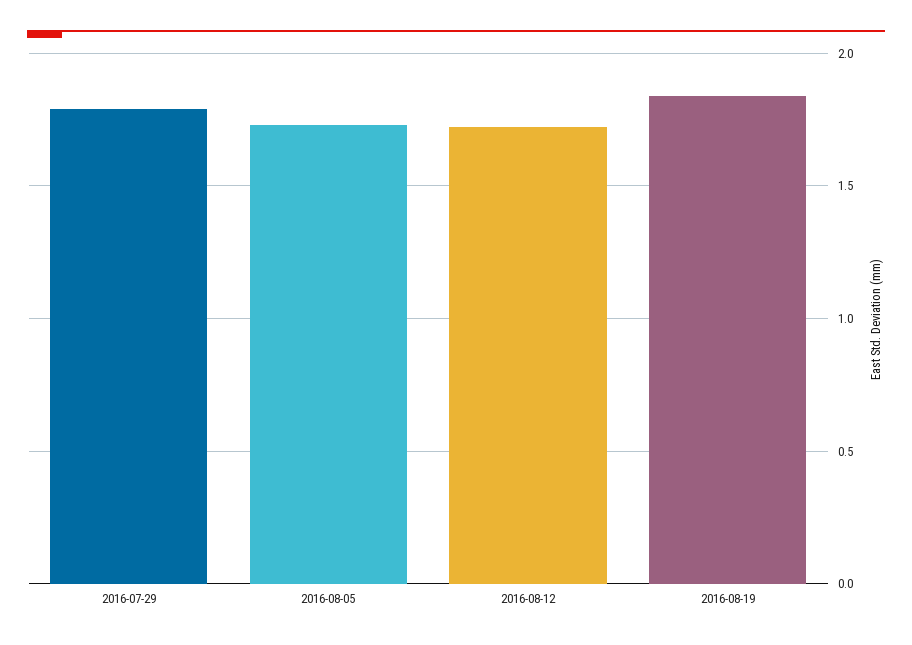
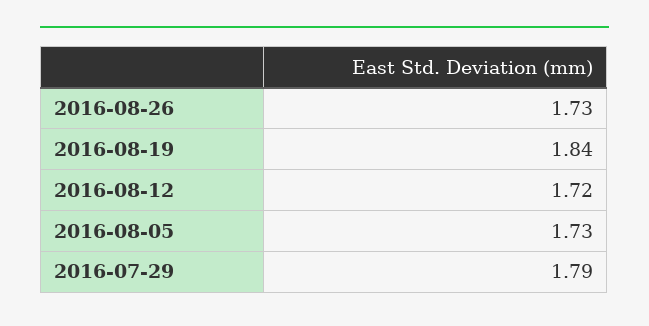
2016-08-26: none -> 1.73

